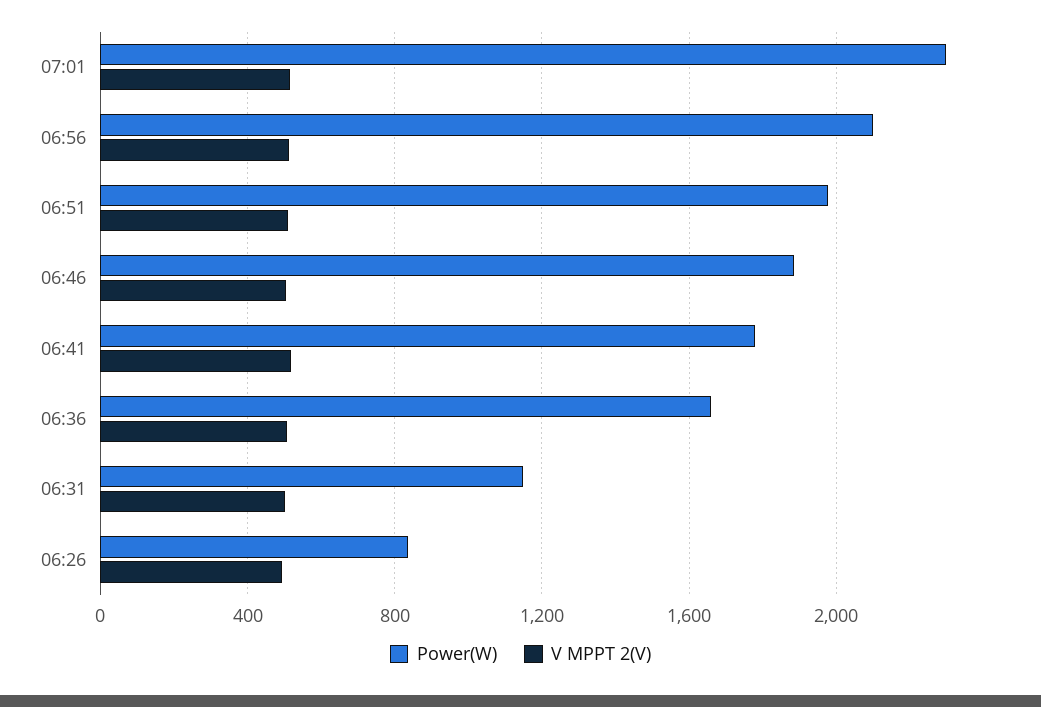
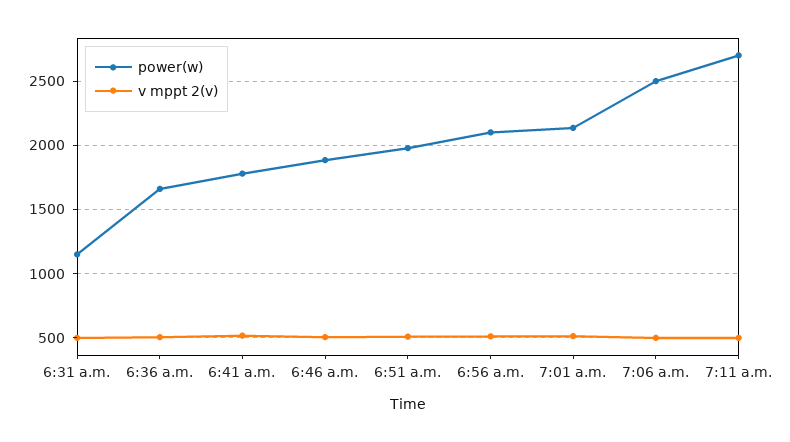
Power(W), 07:01: 2300 -> 2150
Power(W), 06:26: 850 -> none
V MPPT 2(V), 06:26: 500 -> none
Power(W), 7:06 a.m.: none -> 2500
V MPPT 2(V), 7:06 a.m.: none -> 500
Power(W), 7:11 a.m.: none -> 2700
V MPPT 2(V), 7:11 a.m.: none -> 500

